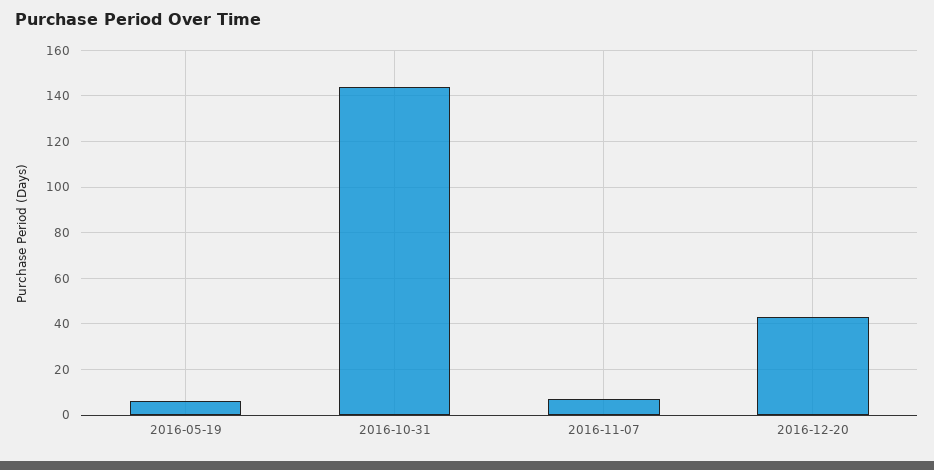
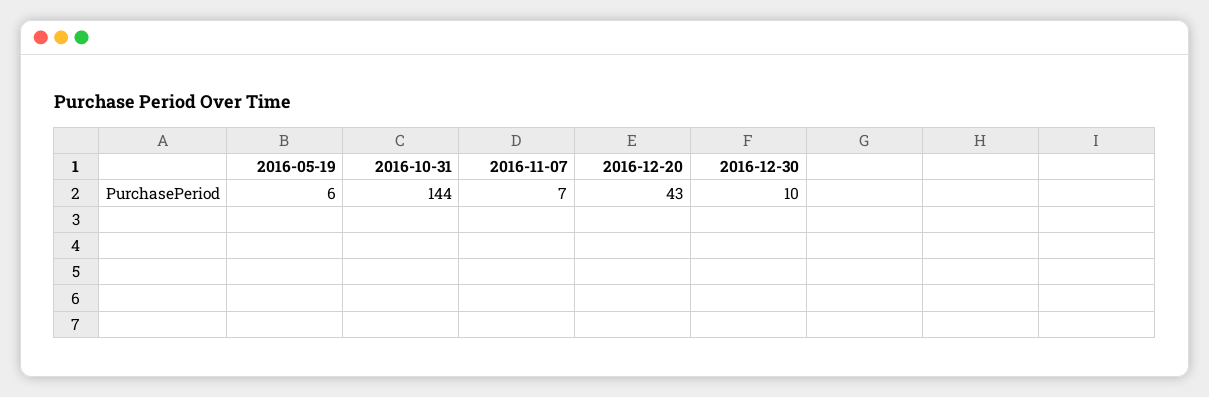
2016-12-30: none -> 10

